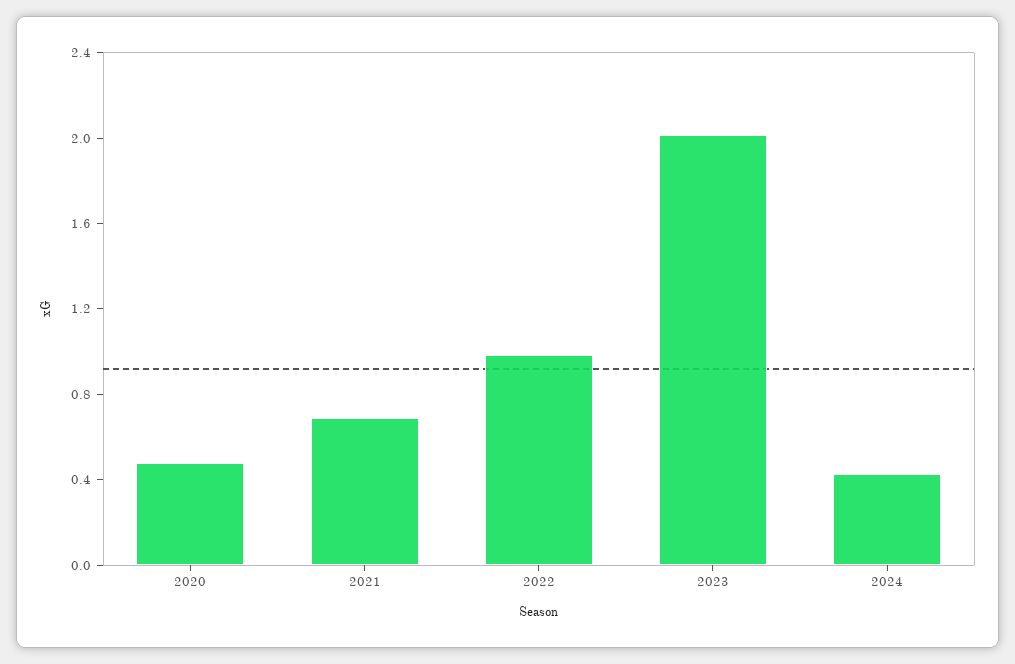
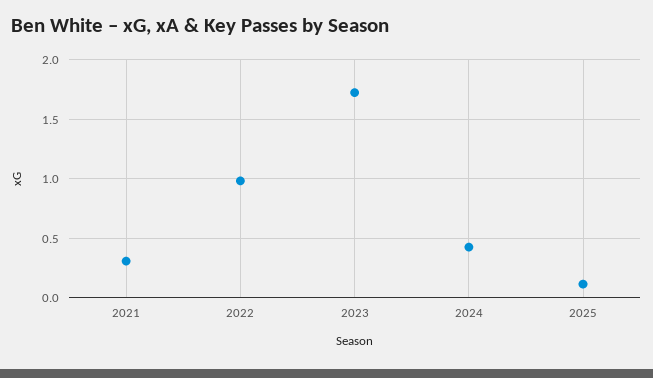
2020: 0.5 -> none
2021: 0.7 -> 0.3
2023: 2 -> 1.7
2025: none -> 0.1

